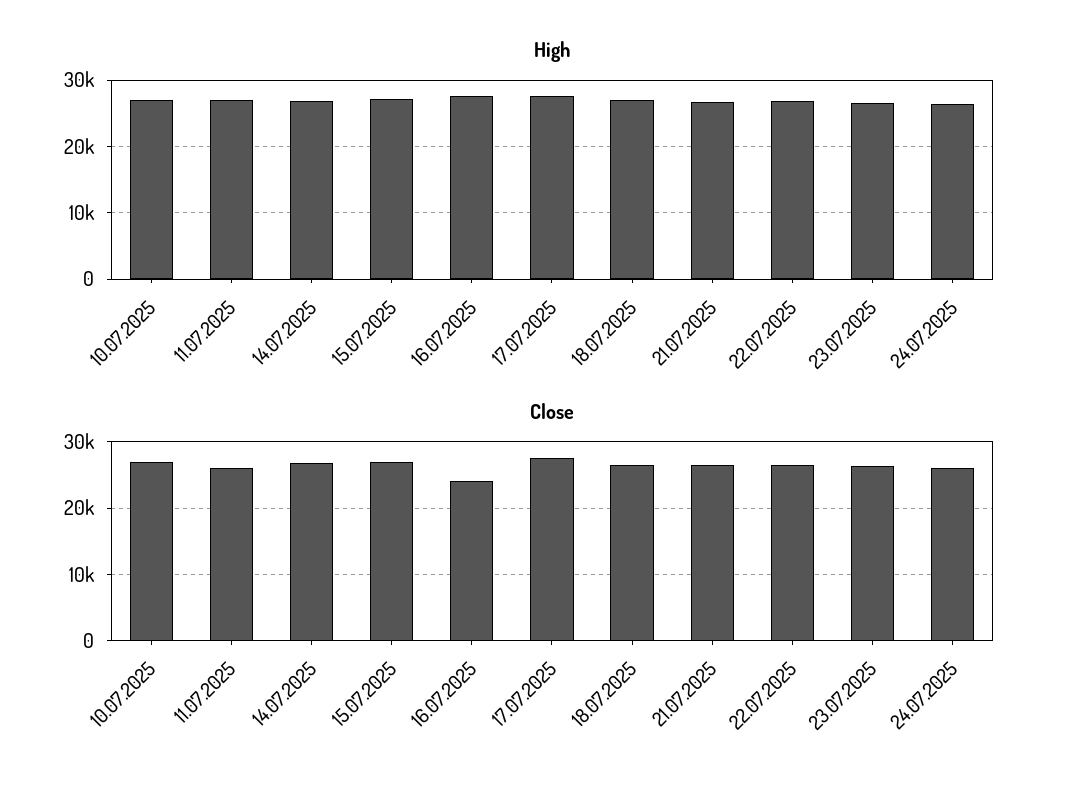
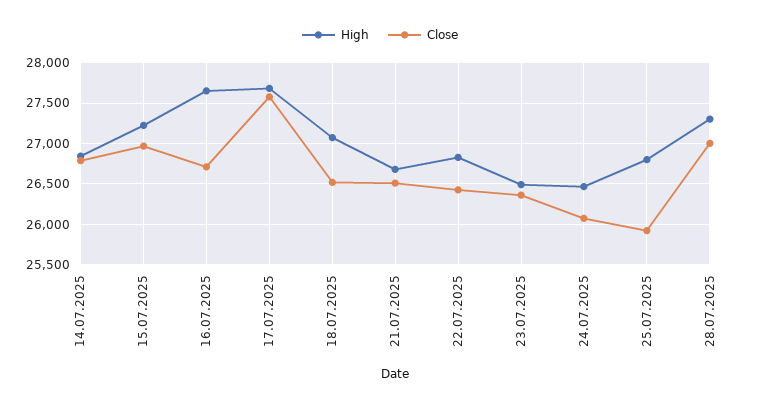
High, 10.07.2025: 27000 -> none
High, 11.07.2025: 27000 -> none
Close, 10.07.2025: 27000 -> none
Close, 11.07.2025: 26000 -> none
Close, 16.07.2025: 24000 -> 26700
High, 25.07.2025: none -> 26800
Close, 25.07.2025: none -> 25900
High, 28.07.2025: none -> 27300
Close, 28.07.2025: none -> 27000

